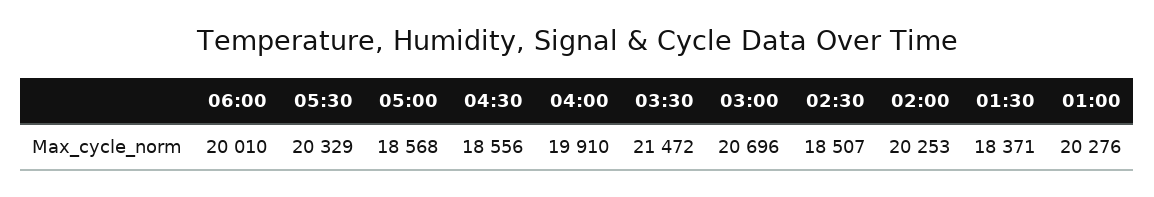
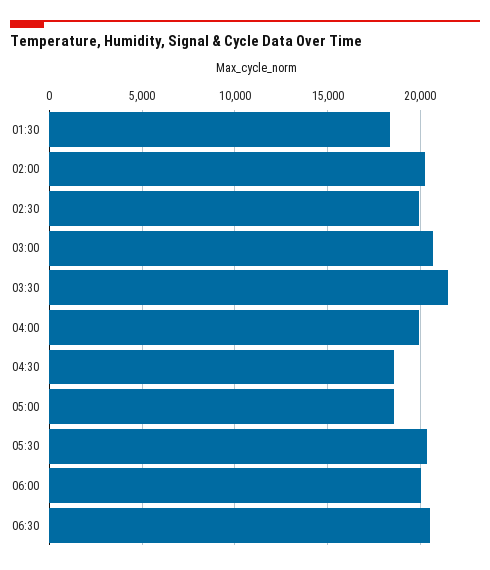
02:30: 18507 -> 20000
01:00: 20276 -> none
06:30: none -> 20500

